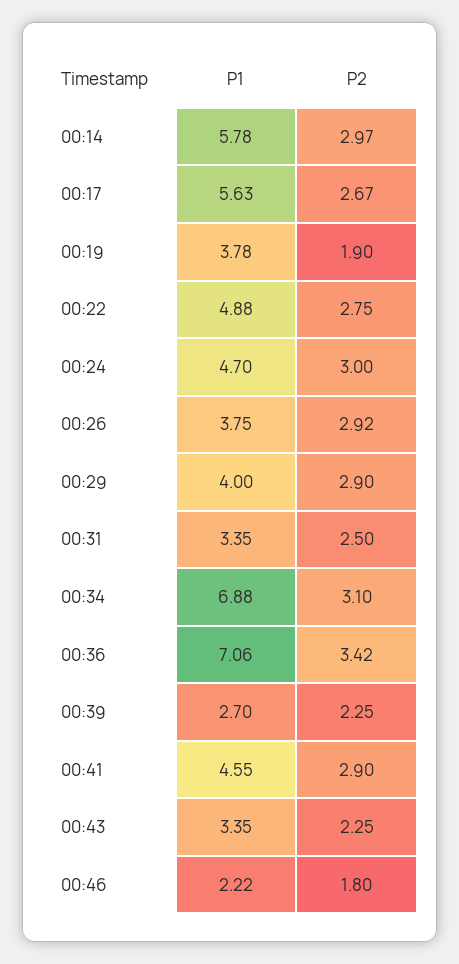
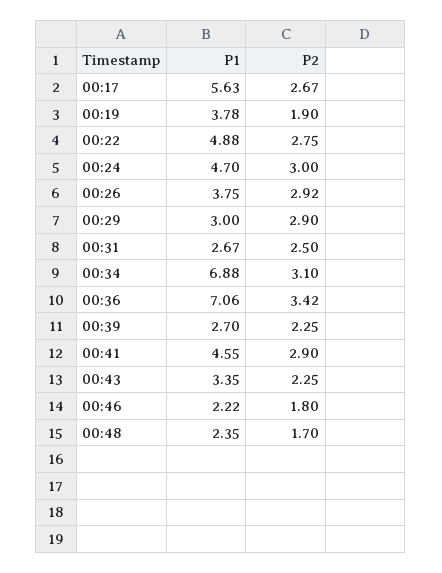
P1, 00:14: 5.78 -> none
P2, 00:14: 2.97 -> none
P1, 00:29: 4 -> 3
P1, 00:31: 3.35 -> 2.67
P1, 00:48: none -> 2.35
P2, 00:48: none -> 1.7

